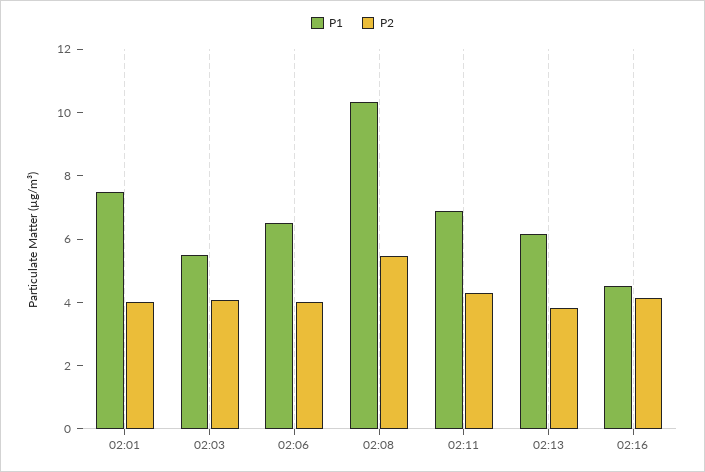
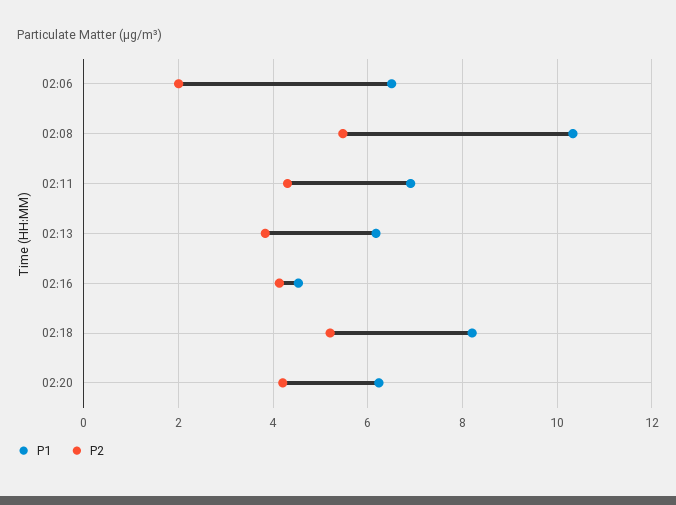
P1, 02:01: 7.5 -> none
P2, 02:01: 4 -> none
P1, 02:03: 5.5 -> none
P2, 02:03: 4 -> none
P2, 02:06: 4 -> 2
P1, 02:18: none -> 8.2
P2, 02:18: none -> 5.2
P1, 02:20: none -> 6.2
P2, 02:20: none -> 4.2

